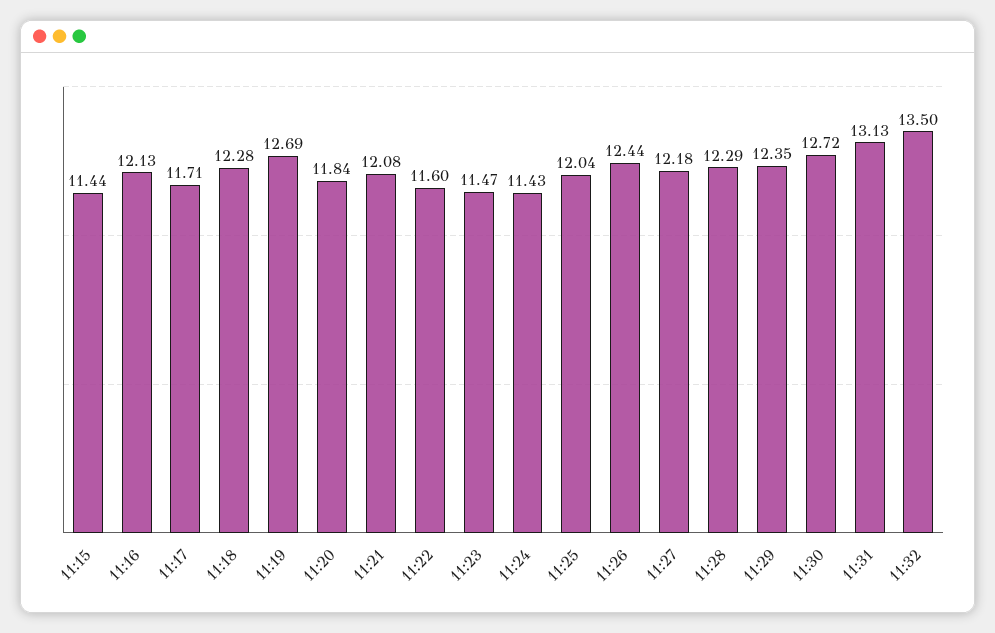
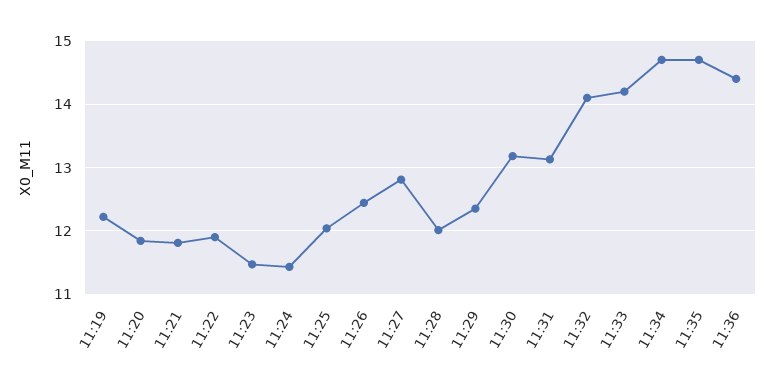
11:15: 11.44 -> none
11:16: 12.13 -> none
11:17: 11.71 -> none
11:18: 12.28 -> none
11:19: 12.69 -> 12.2
11:21: 12.08 -> 11.8
11:22: 11.6 -> 11.9
11:27: 12.18 -> 12.8
11:28: 12.29 -> 12
11:30: 12.72 -> 13.2
11:32: 13.5 -> 14.1
11:33: none -> 14.2
11:34: none -> 14.7
11:35: none -> 14.7
11:36: none -> 14.4

